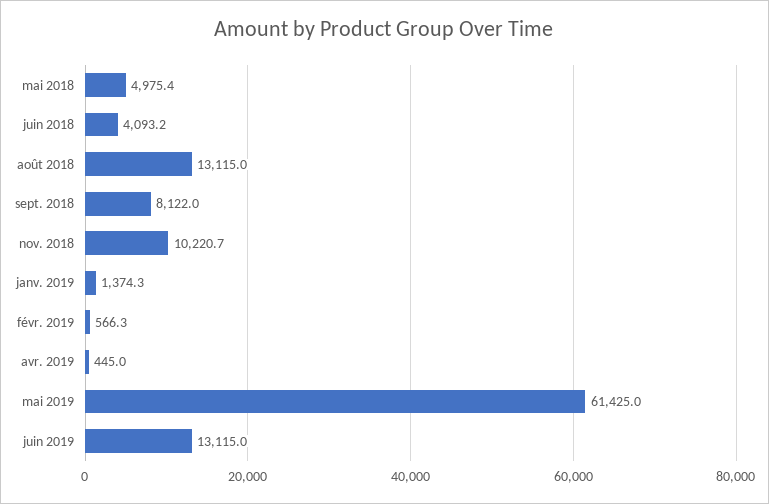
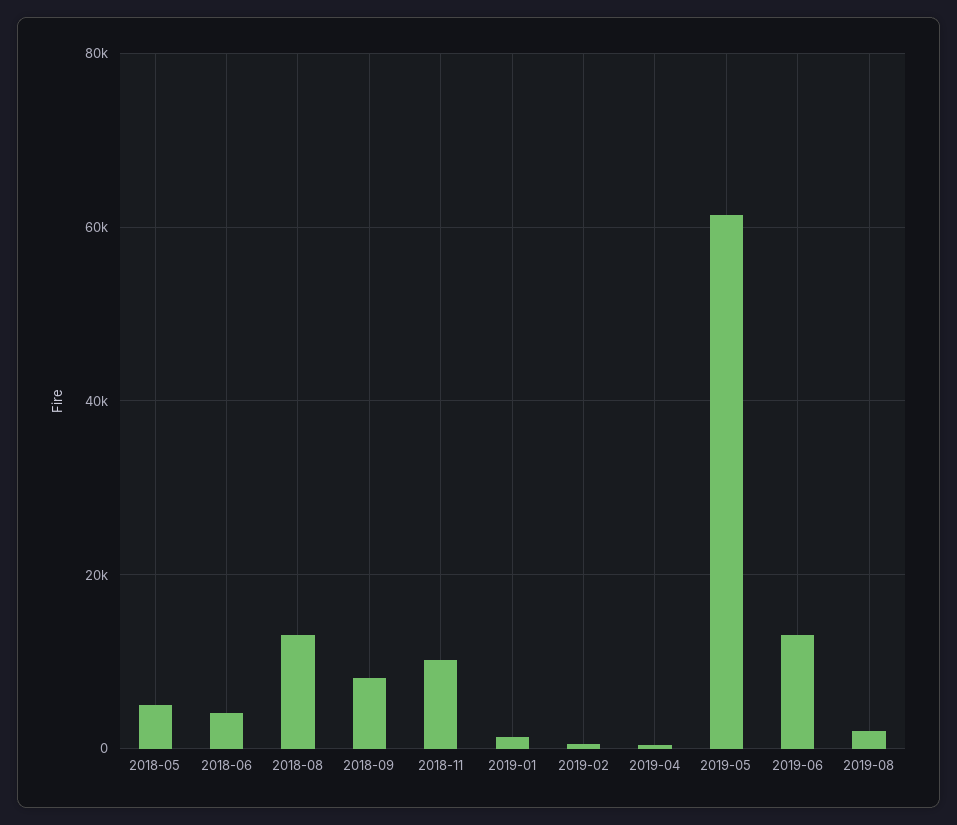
2019-08: none -> 2000

